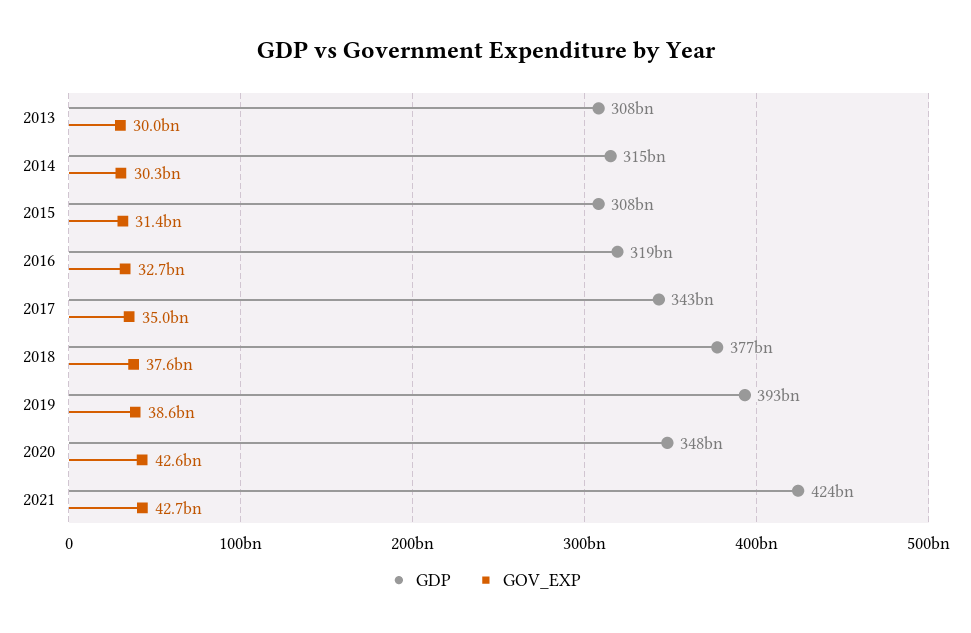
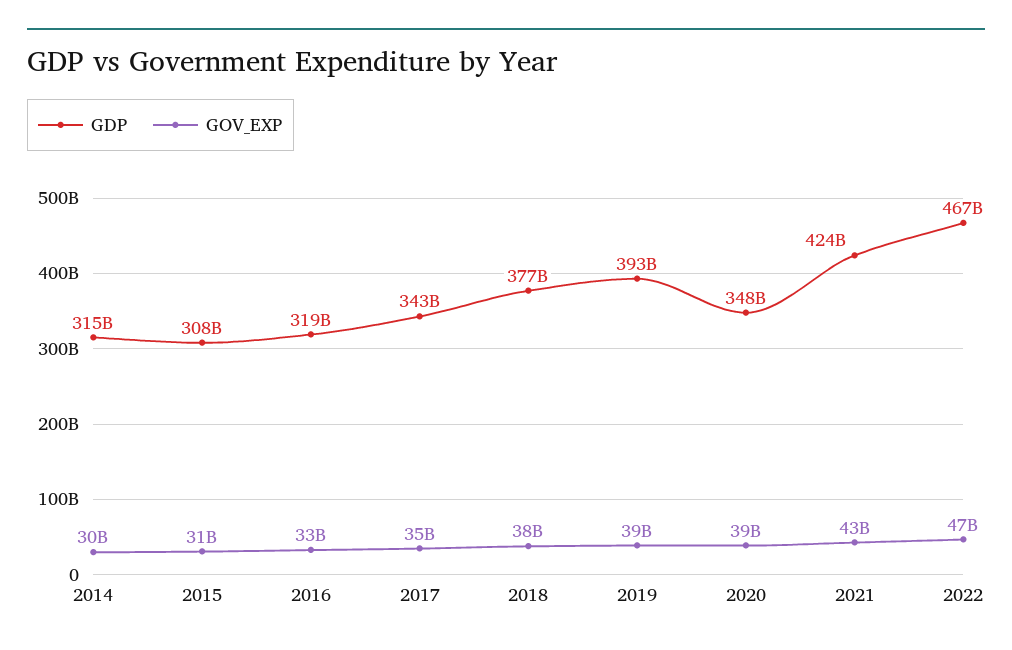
GDP, 2013: 308000000000 -> none
GOV_EXP, 2013: 30000000000 -> none
GOV_EXP, 2020: 42600000000 -> 39000000000
GDP, 2022: none -> 467000000000
GOV_EXP, 2022: none -> 47000000000

